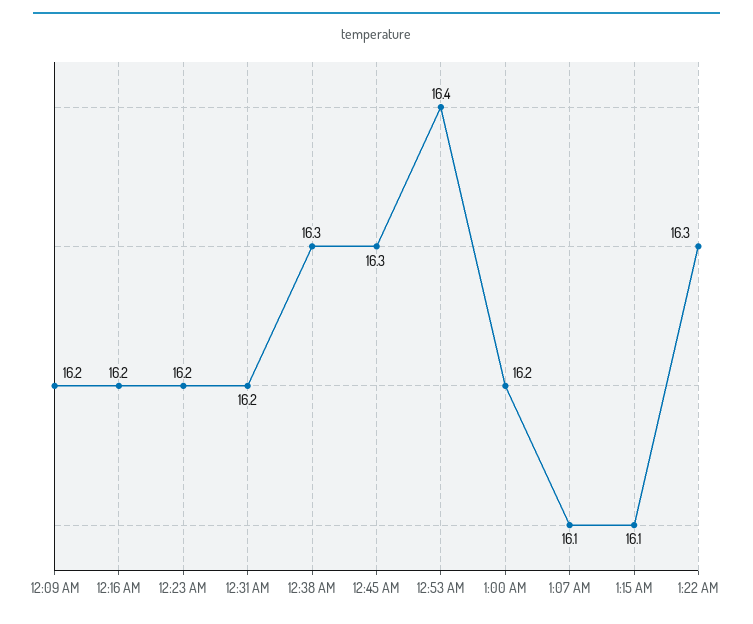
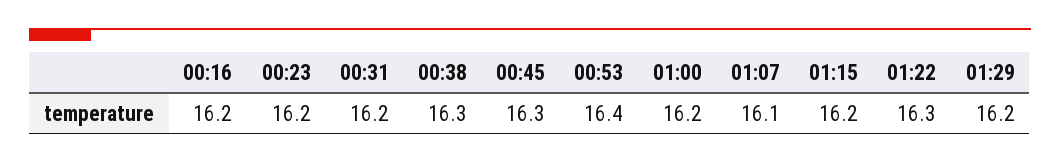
12:09 AM: 16.2 -> none
1:15 AM: 16.1 -> 16.2
01:29: none -> 16.2

